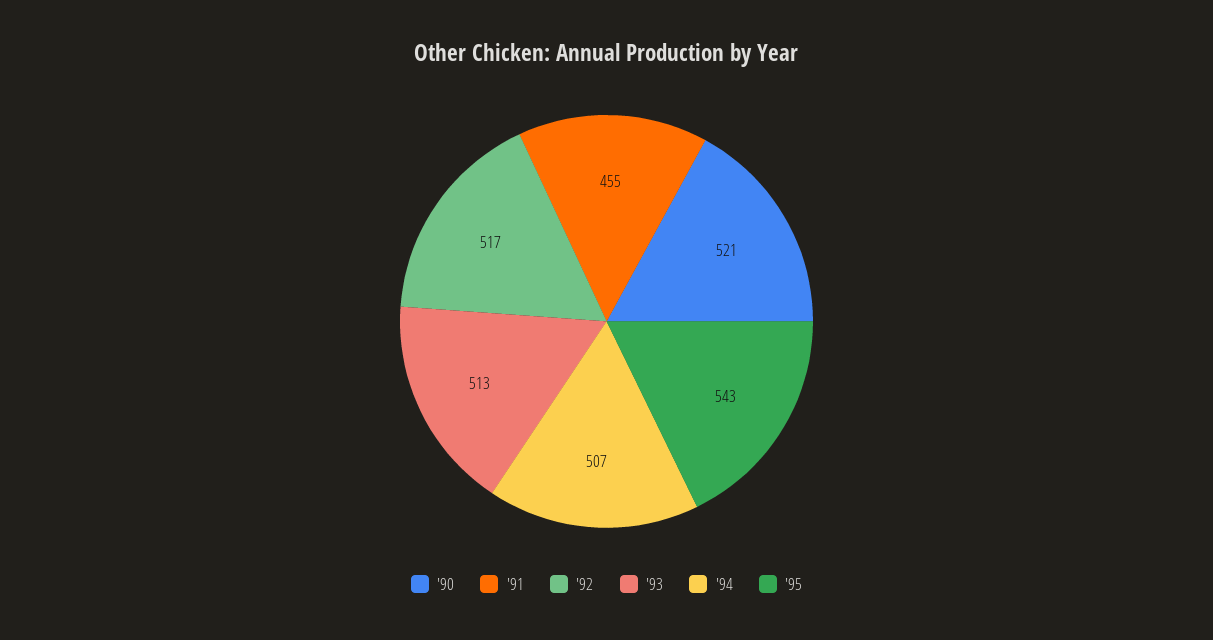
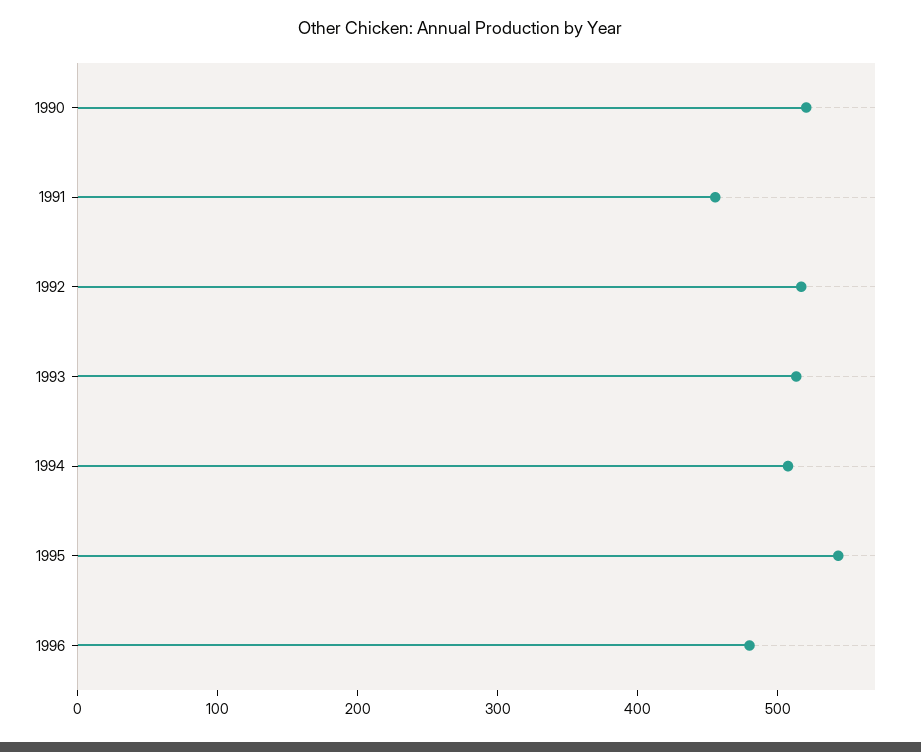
1996: none -> 480

